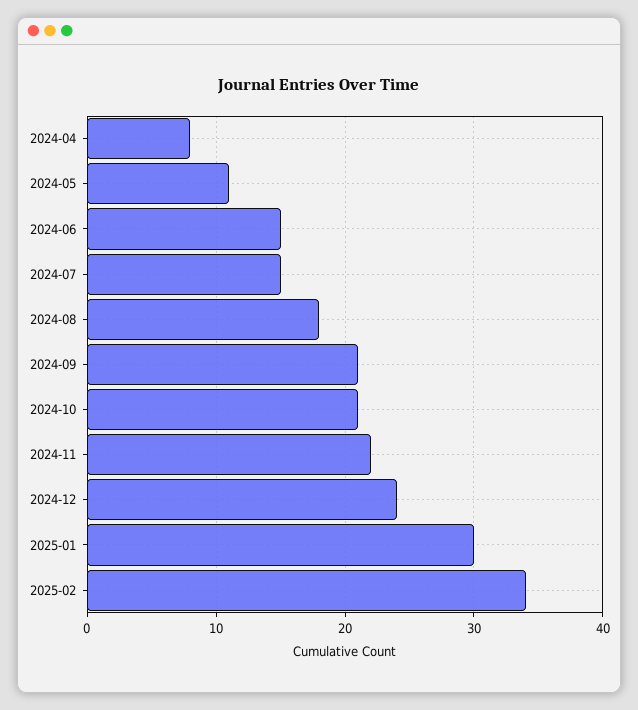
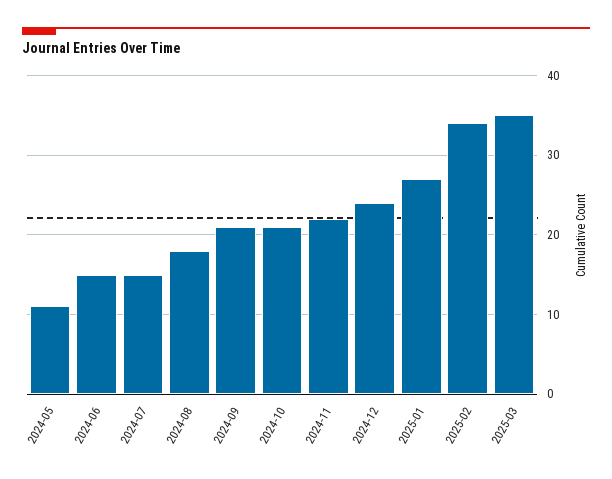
2024-04: 8 -> none
2025-01: 30 -> 27
2025-03: none -> 35

